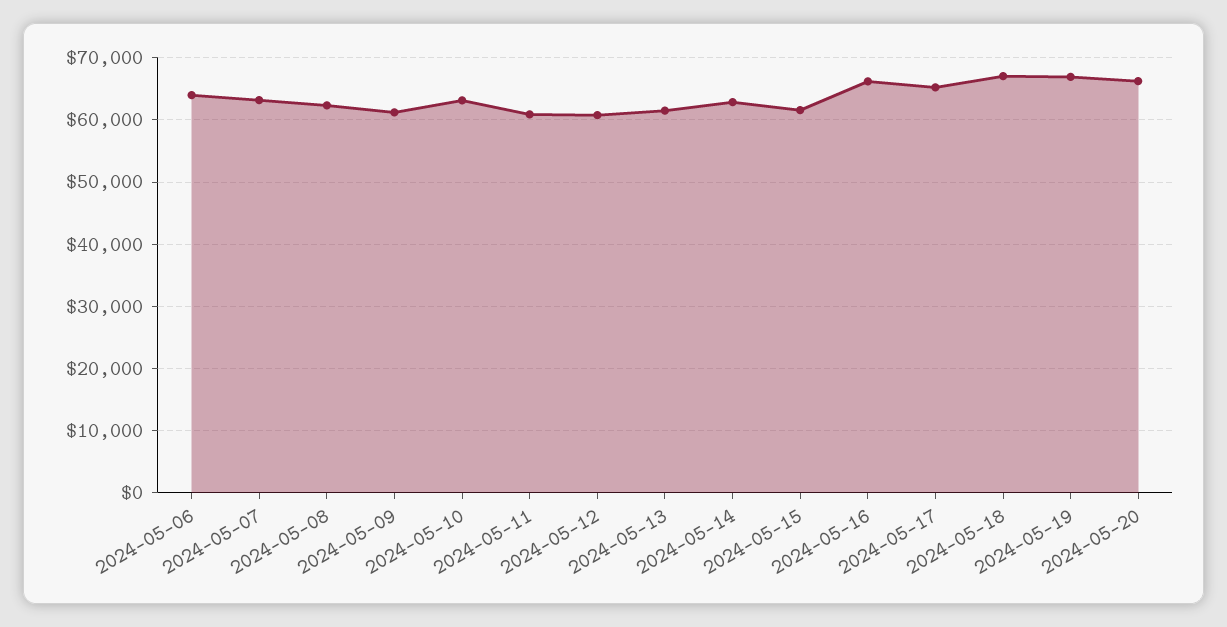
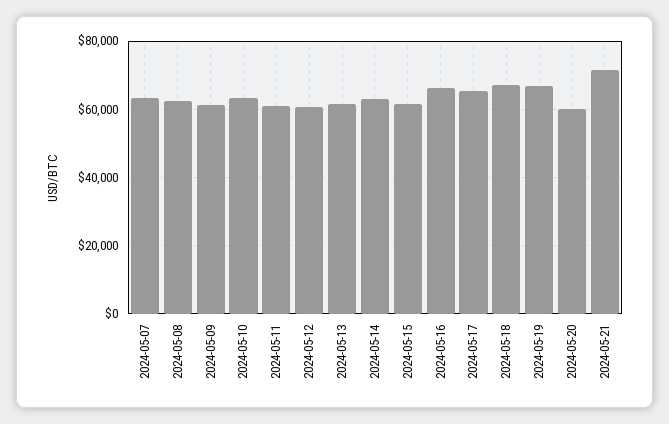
2024-05-06: 64000 -> none
2024-05-20: 66000 -> 60000
2024-05-21: none -> 72000

